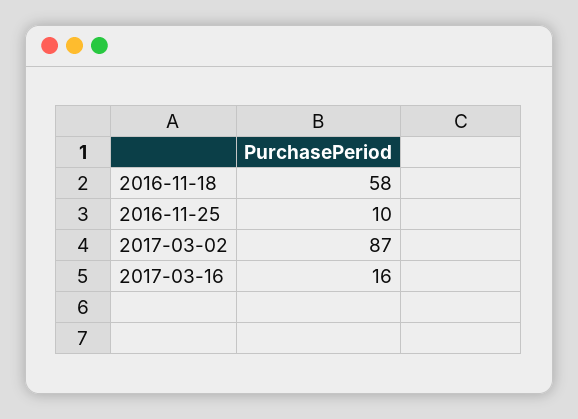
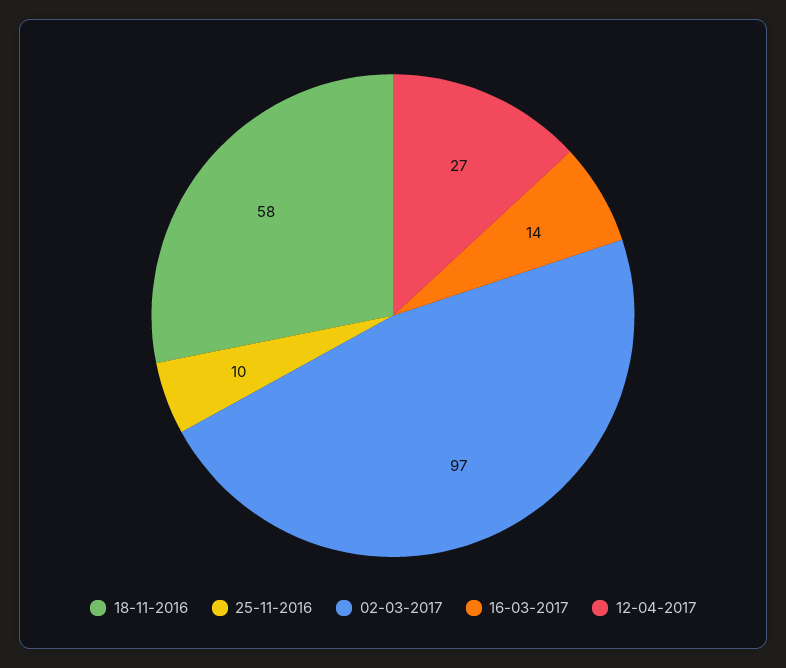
2017-03-02: 87 -> 97
2017-03-16: 16 -> 14
12-04-2017: none -> 27

